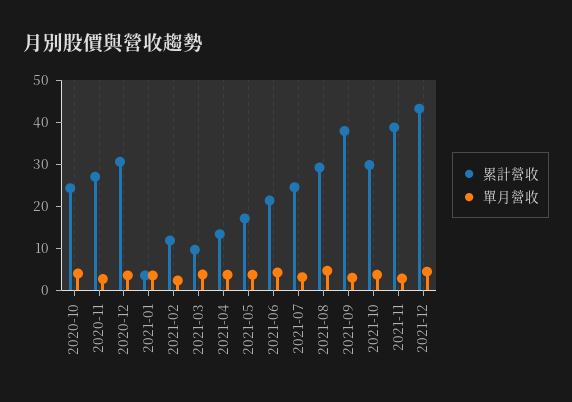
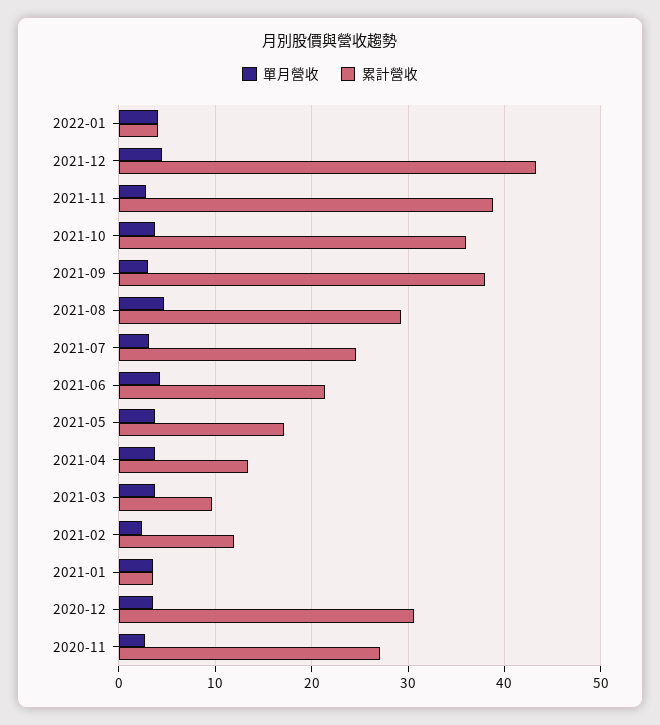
累計營收, 2020-10: 24 -> none
單月營收, 2020-10: 4 -> none
累計營收, 2021-10: 30 -> 36
單月營收, 2022-01: none -> 4
累計營收, 2022-01: none -> 4

